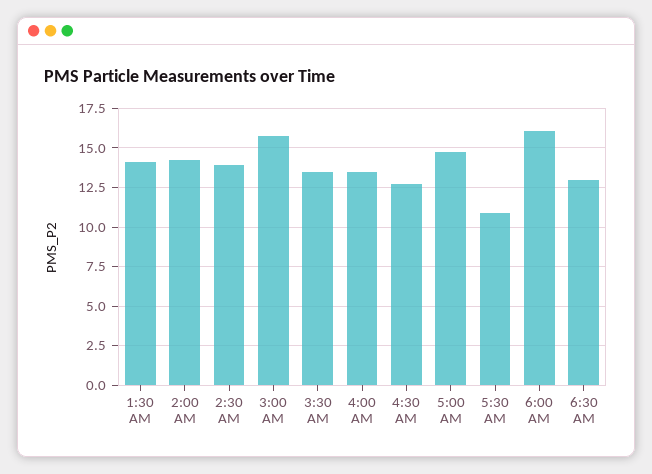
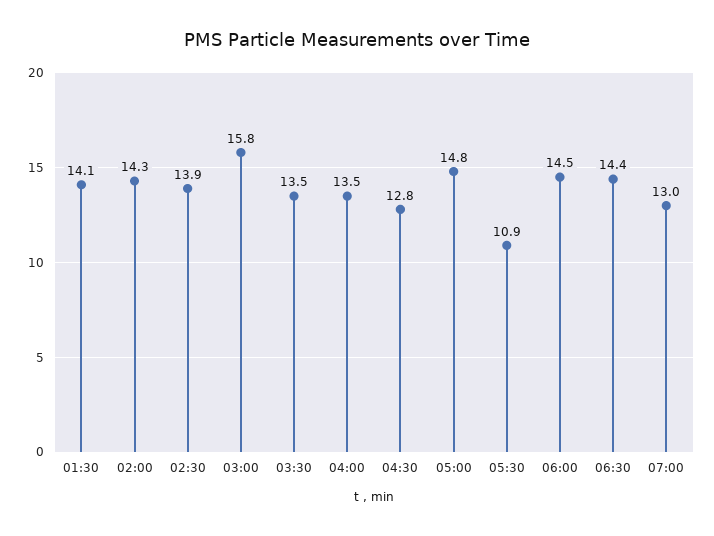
6:00 AM: 16 -> 14.5
6:30 AM: 13 -> 14.4
07:00: none -> 13

